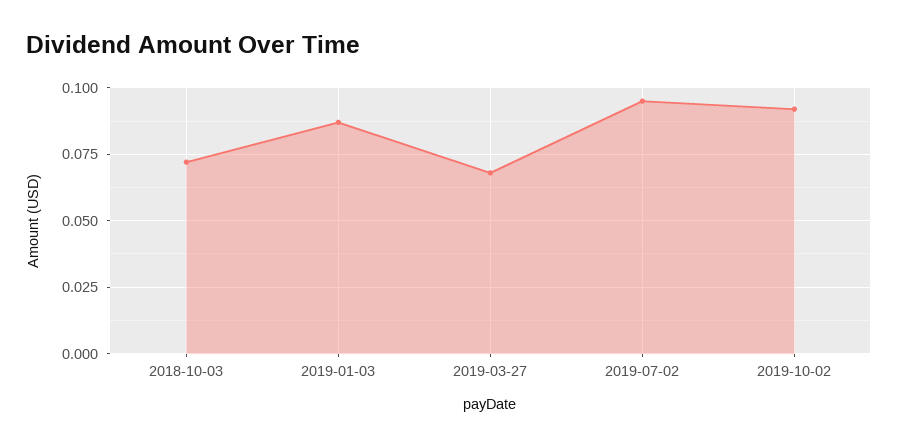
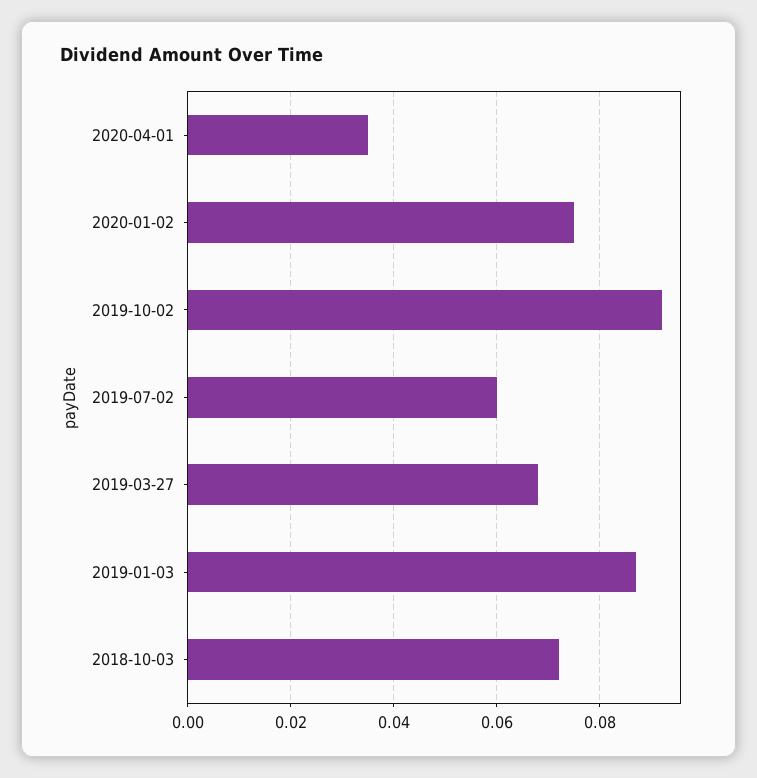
2019-07-02: 0.095 -> 0.06
2020-04-01: none -> 0.035
2020-01-02: none -> 0.075

